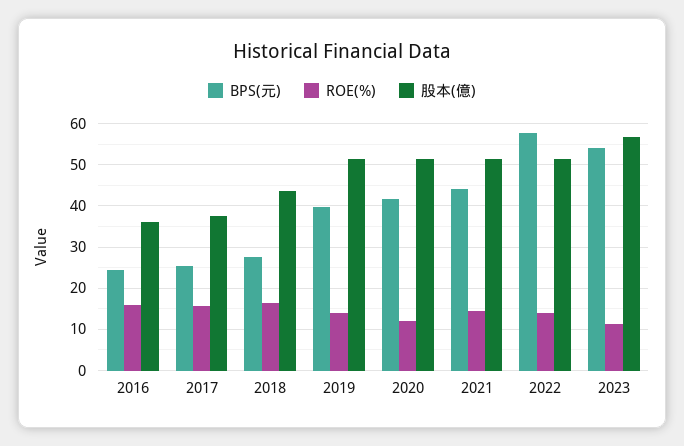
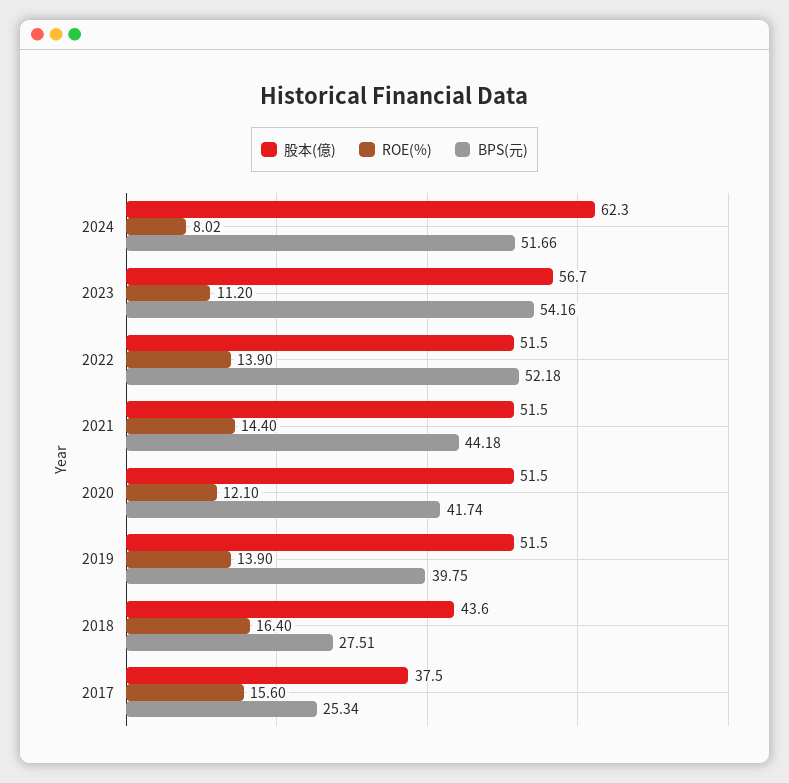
BPS(元), 2016: 24 -> none
ROE(%), 2016: 16 -> none
股本(億), 2016: 36 -> none
BPS(元), 2022: 58 -> 52.18
股本(億), 2024: none -> 62.3
ROE(%), 2024: none -> 8.02
BPS(元), 2024: none -> 51.66

